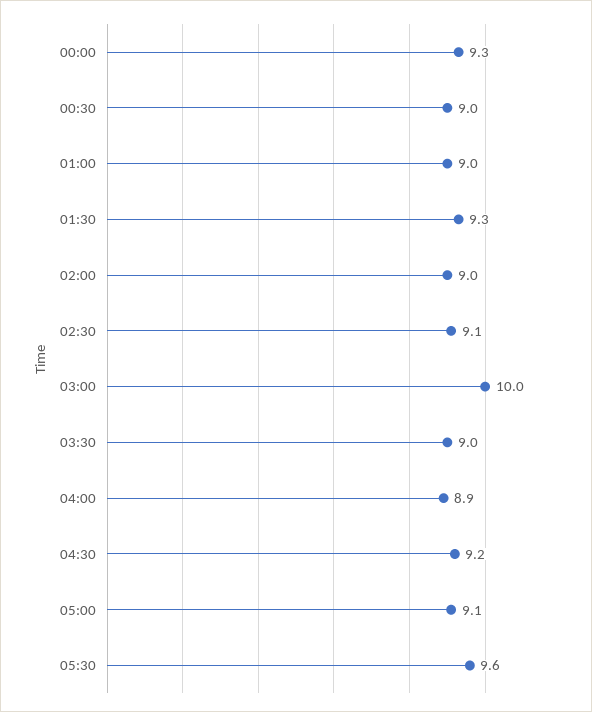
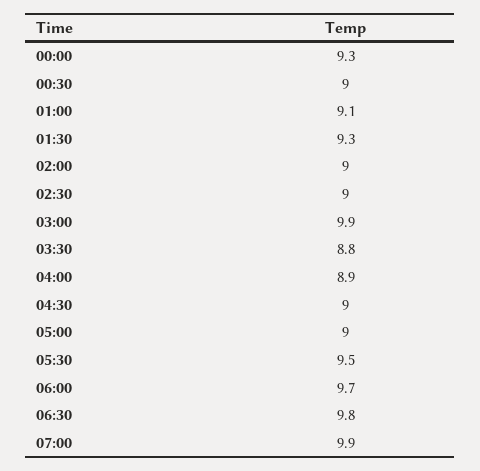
01:00: 9 -> 9.1
02:30: 9.1 -> 9
03:00: 10 -> 9.9
03:30: 9 -> 8.8
04:30: 9.2 -> 9
05:00: 9.1 -> 9
05:30: 9.6 -> 9.5
06:00: none -> 9.7
06:30: none -> 9.8
07:00: none -> 9.9

